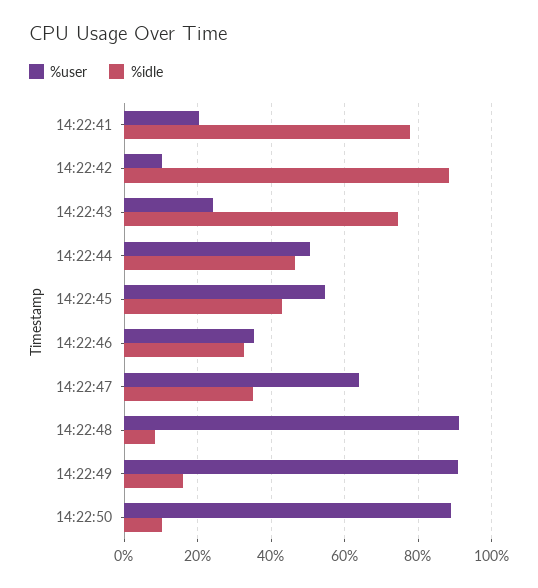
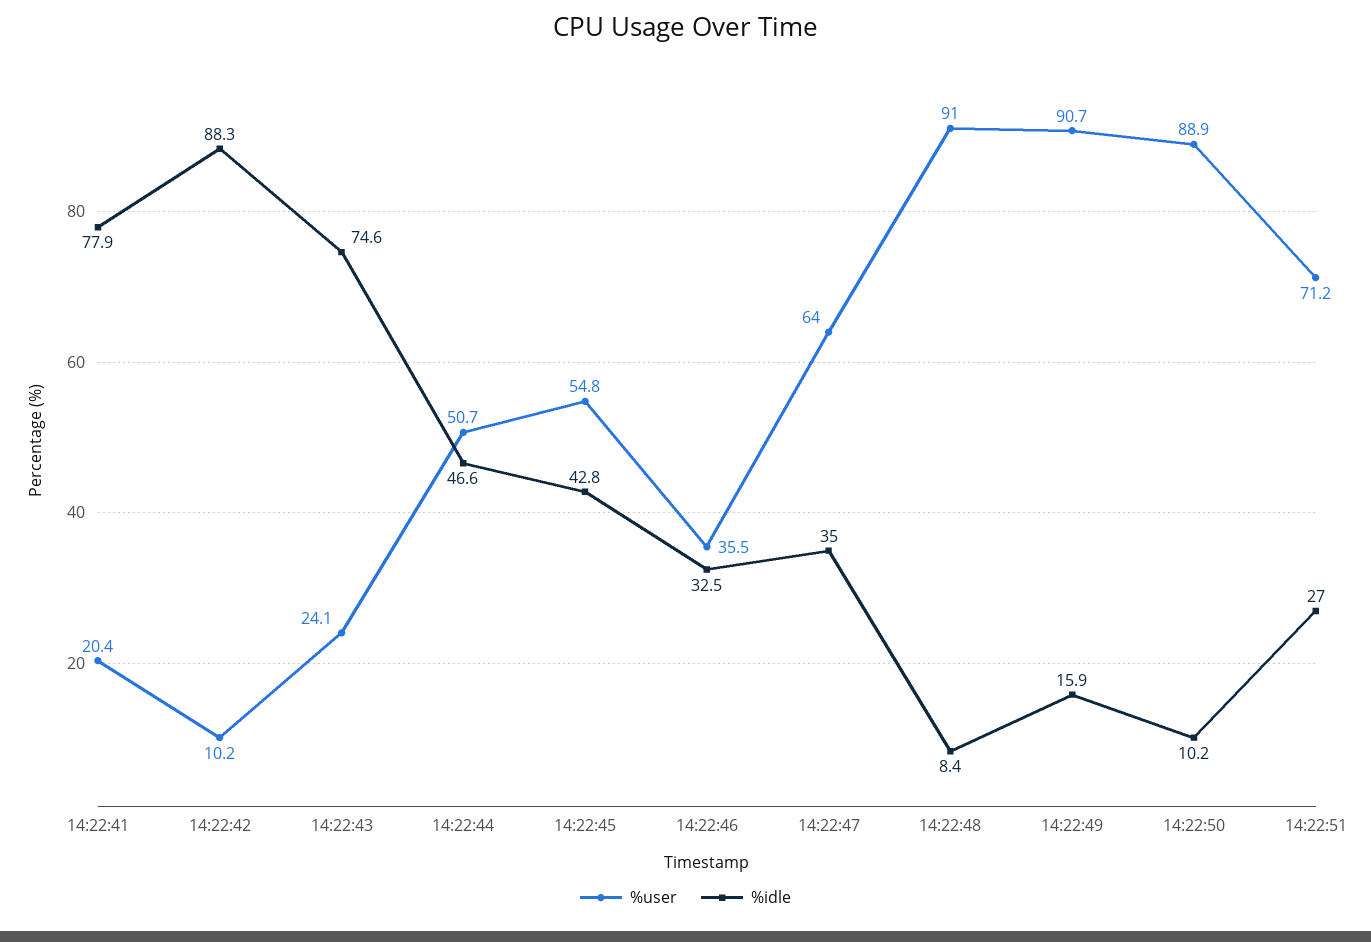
%user, 14:22:51: none -> 71.2
%idle, 14:22:51: none -> 27

